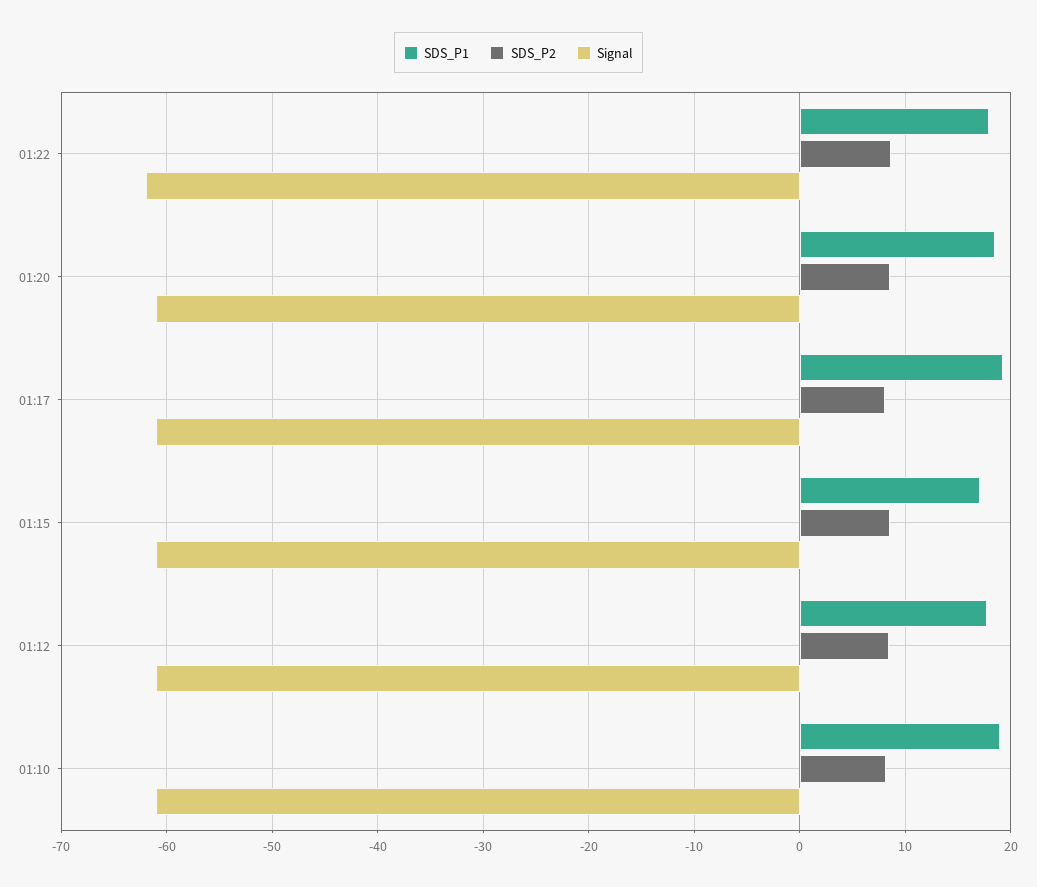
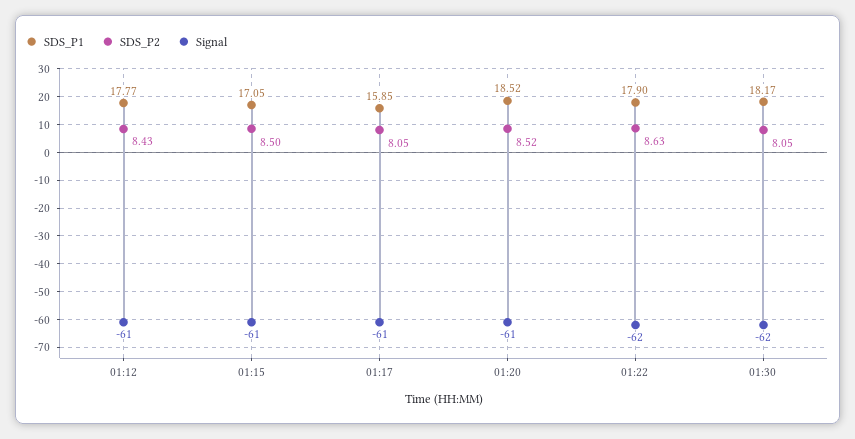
SDS_P1, 01:17: 19 -> 15.85
SDS_P1, 01:10: 19 -> none
SDS_P2, 01:10: 8 -> none
Signal, 01:10: -61 -> none
SDS_P1, 01:30: none -> 18.17
SDS_P2, 01:30: none -> 8.05
Signal, 01:30: none -> -62

